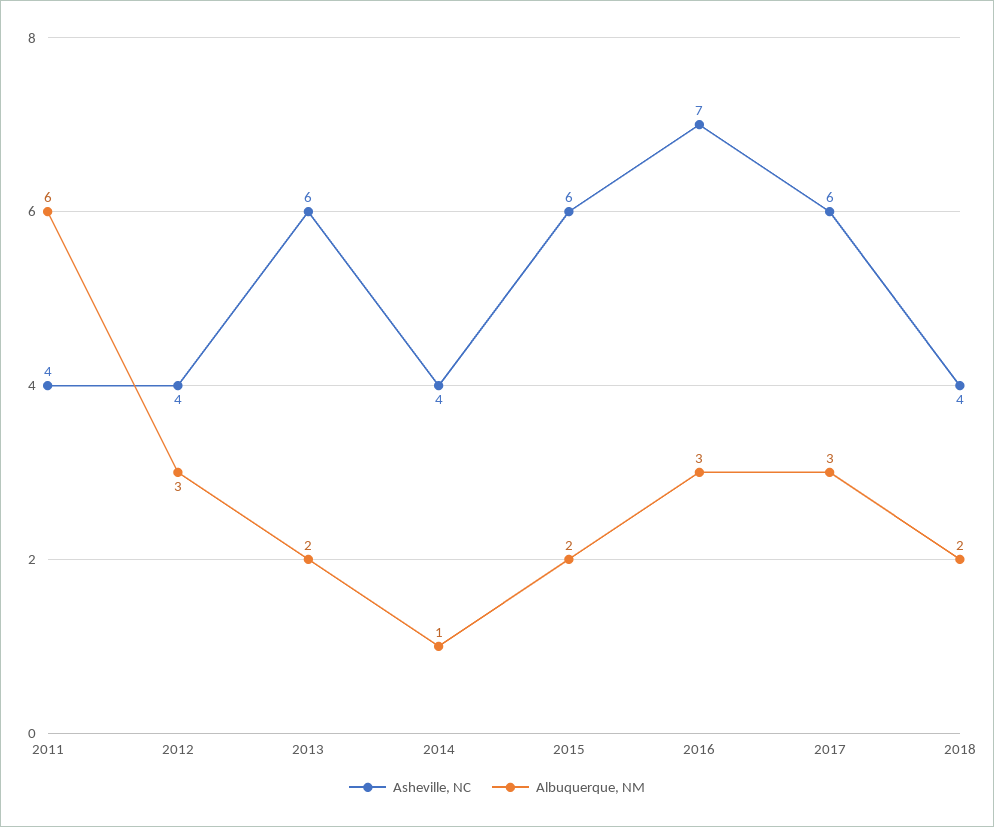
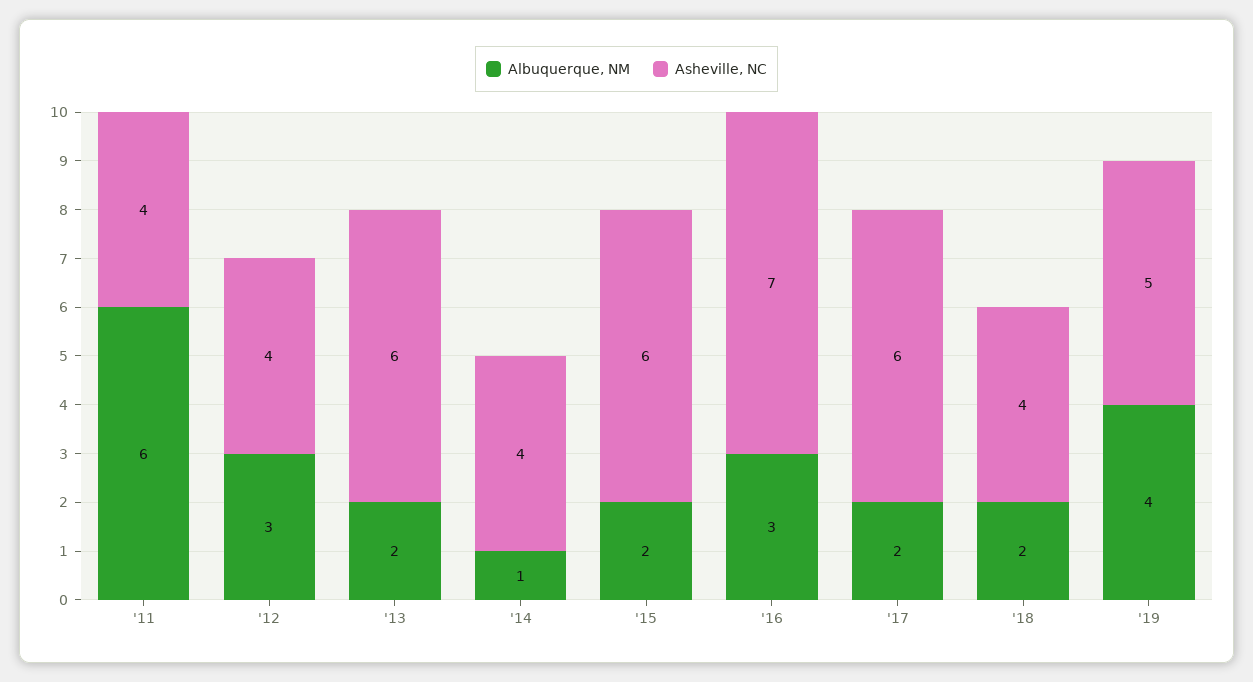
Albuquerque, NM, 2017: 3 -> 2
Albuquerque, NM, '19: none -> 4
Asheville, NC, '19: none -> 5

